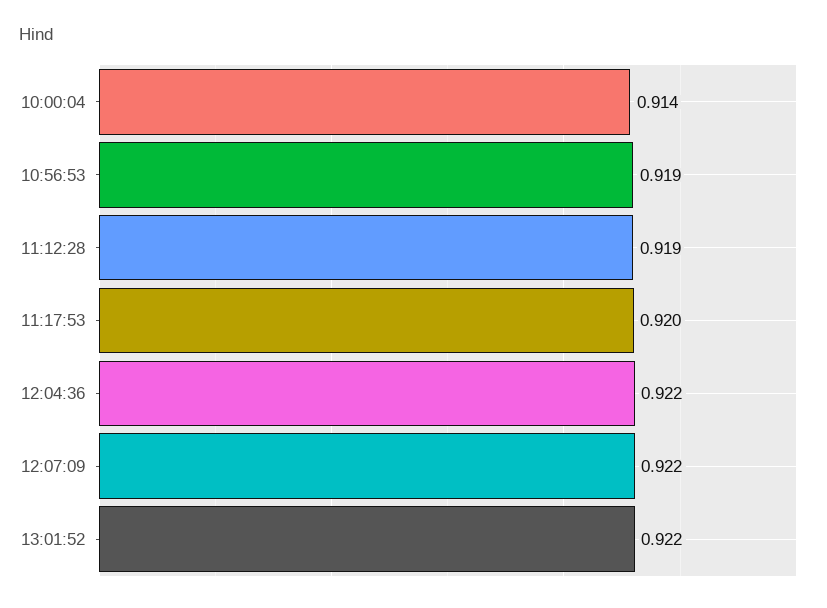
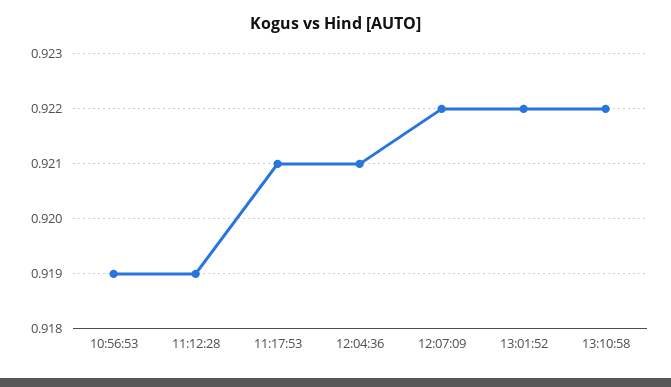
10:00:04: 0.914 -> none
11:17:53: 0.92 -> 0.921
12:04:36: 0.922 -> 0.921
13:10:58: none -> 0.922

